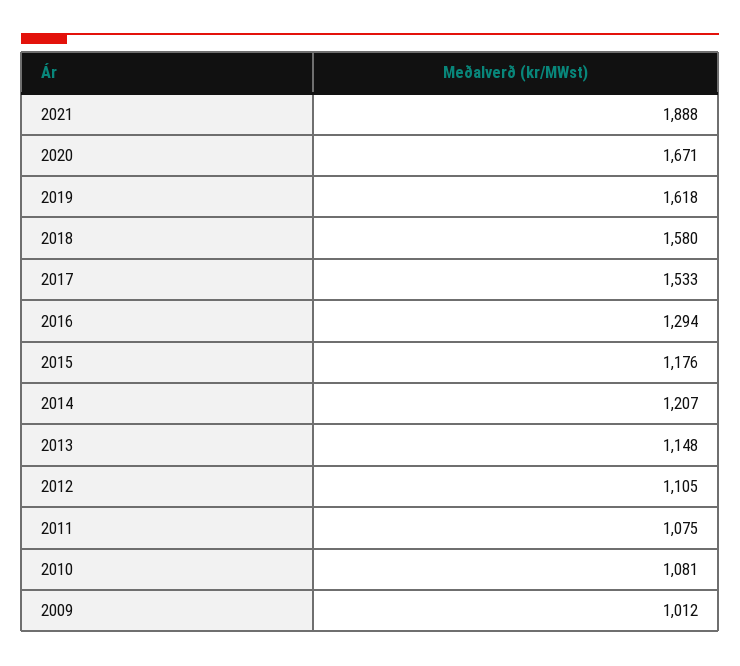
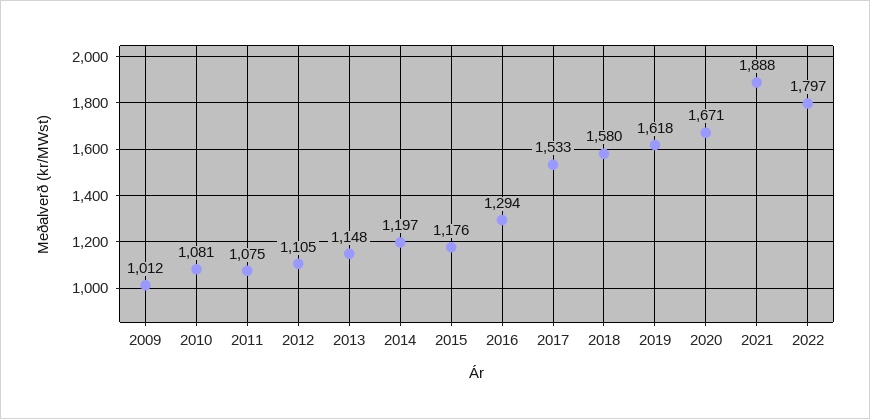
2014: 1207 -> 1197
2022: none -> 1797

